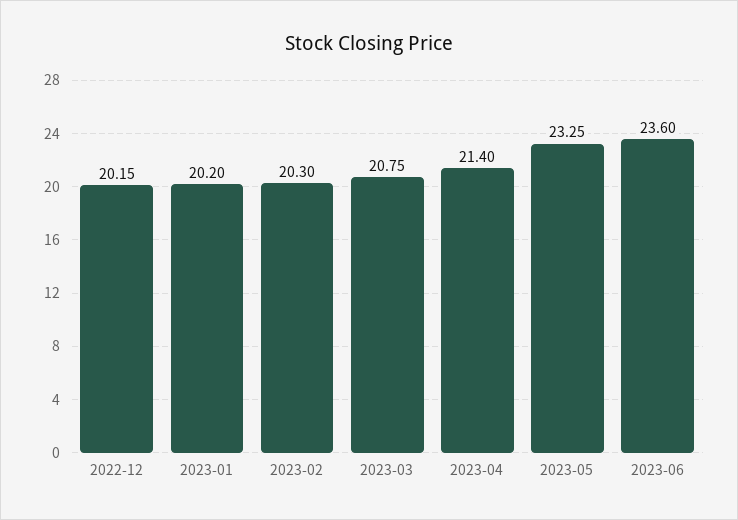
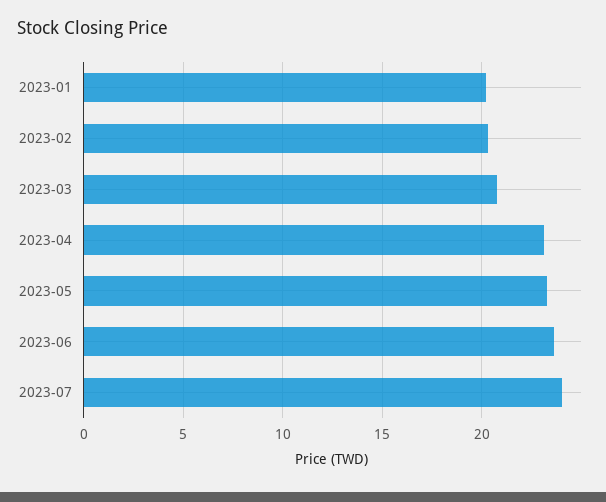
2022-12: 20.15 -> none
2023-04: 21.4 -> 23
2023-07: none -> 24

